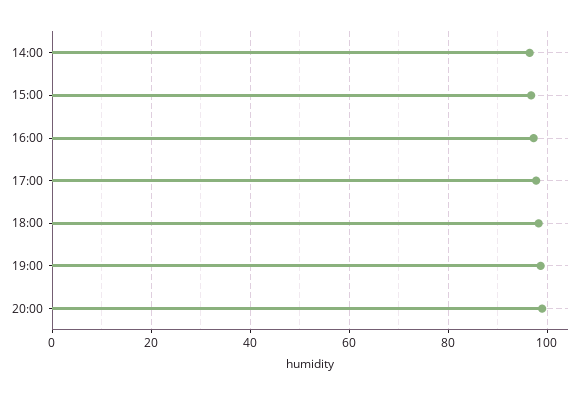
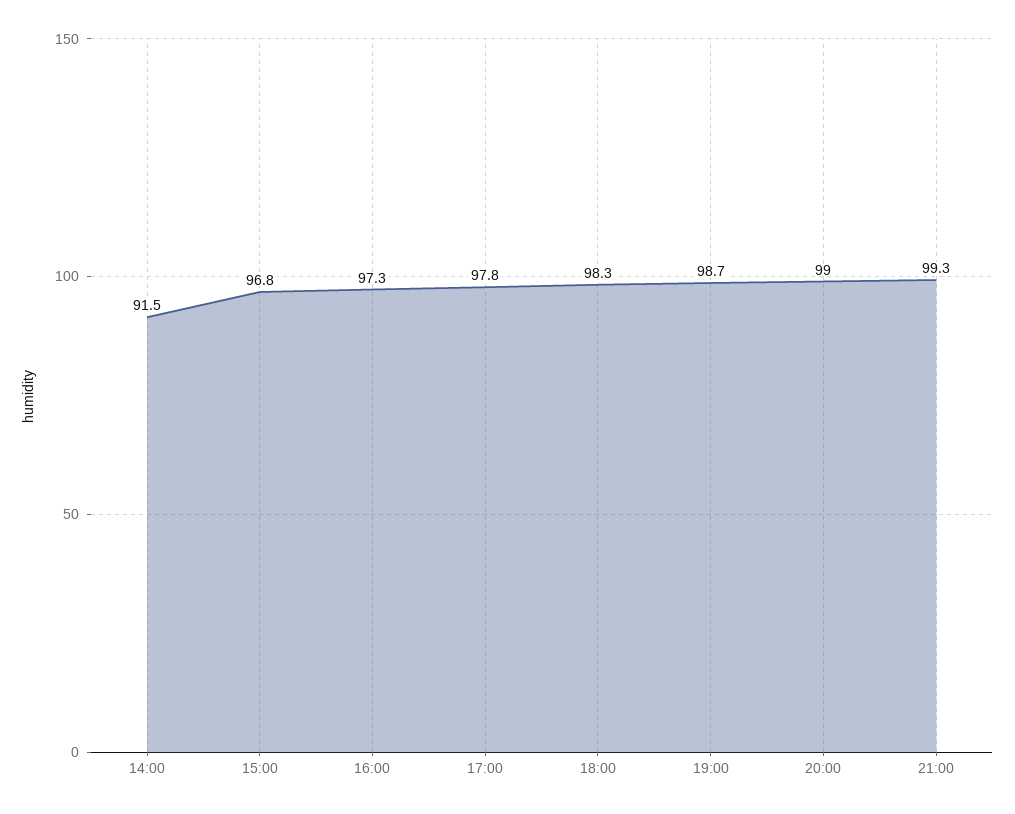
14:00: 96 -> 91.5
21:00: none -> 99.3

